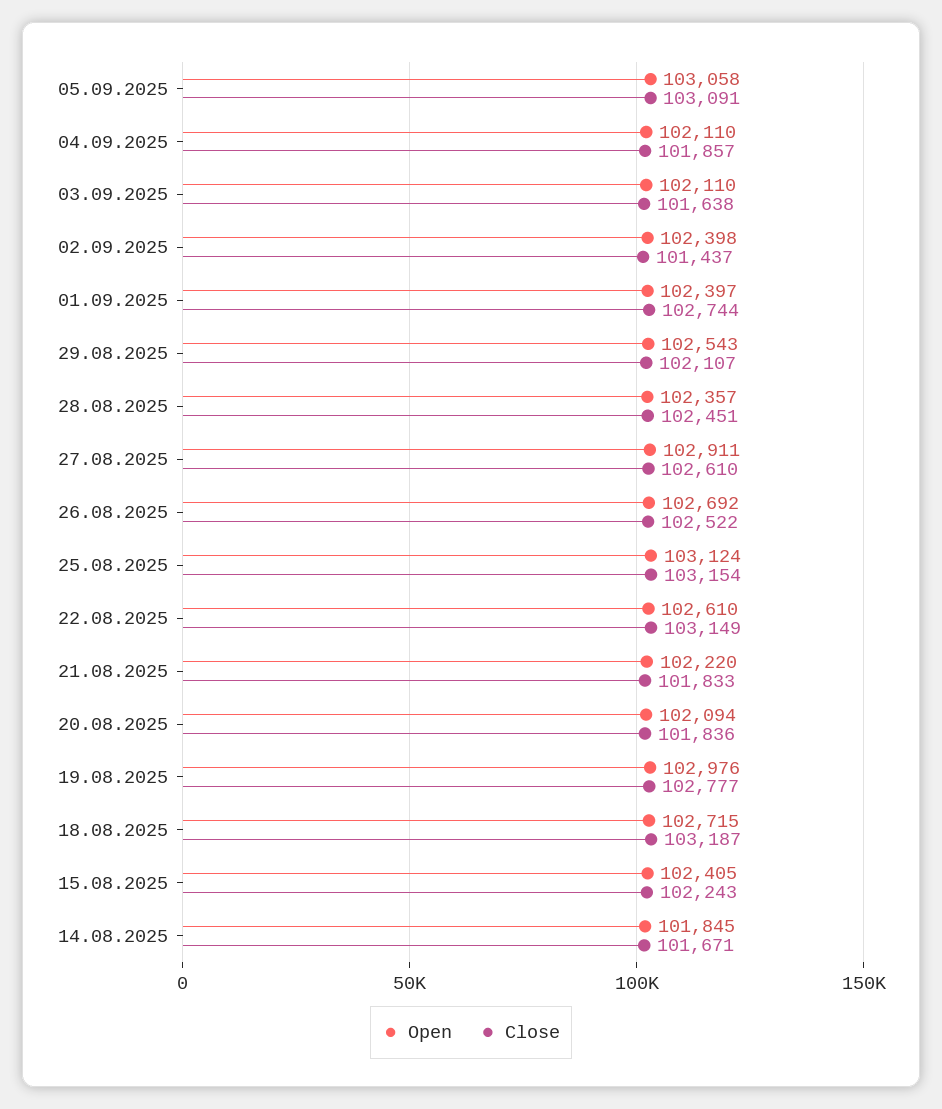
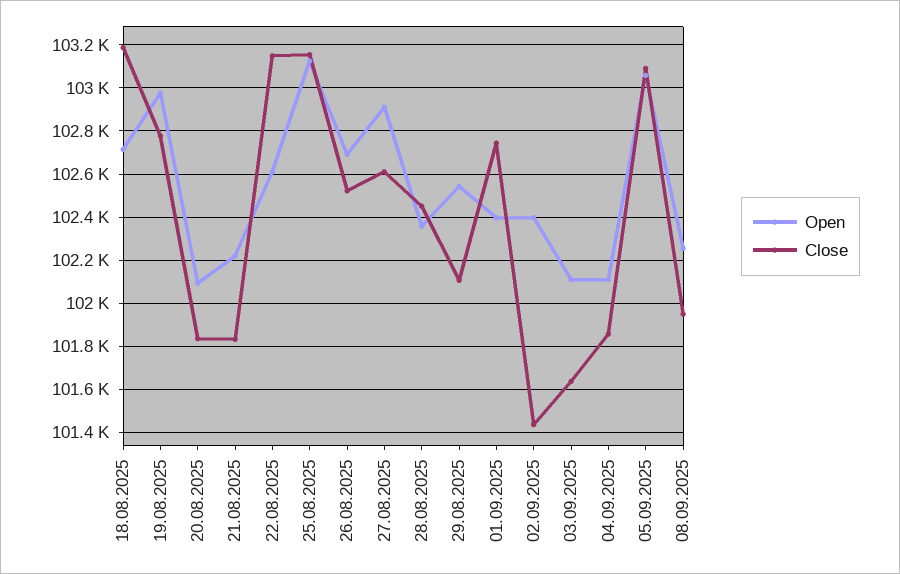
Open, 15.08.2025: 102405 -> none
Close, 15.08.2025: 102243 -> none
Open, 14.08.2025: 101845 -> none
Close, 14.08.2025: 101671 -> none
Open, 08.09.2025: none -> 102250
Close, 08.09.2025: none -> 101950

